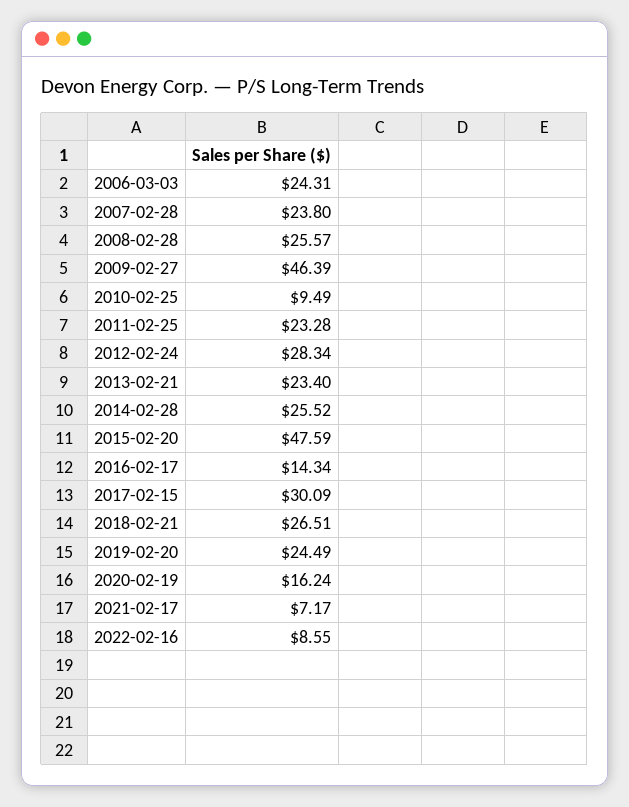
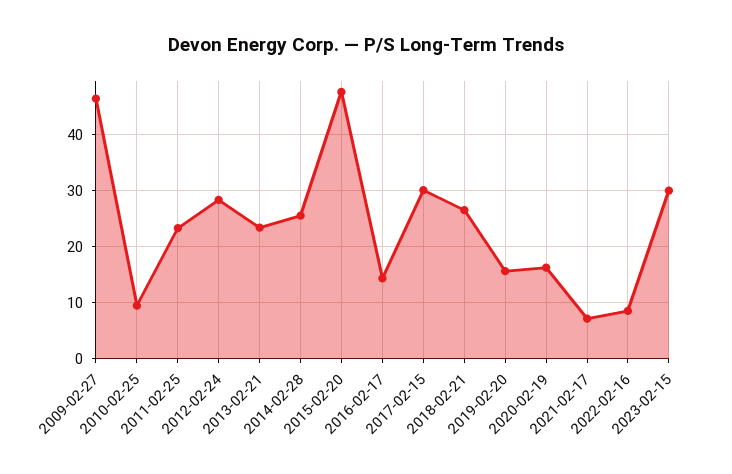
2006-03-03: 24.31 -> none
2007-02-28: 23.8 -> none
2008-02-28: 25.57 -> none
2019-02-20: 24.49 -> 16
2023-02-15: none -> 30

